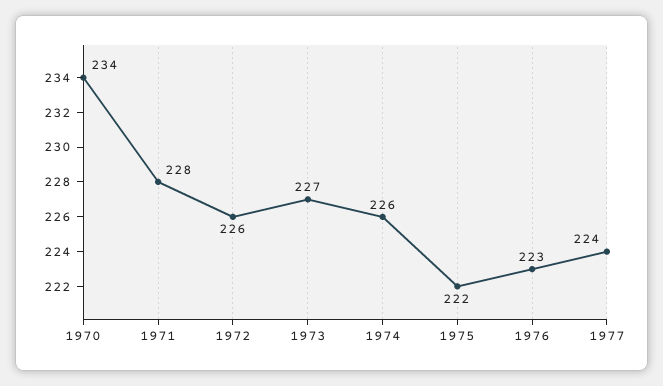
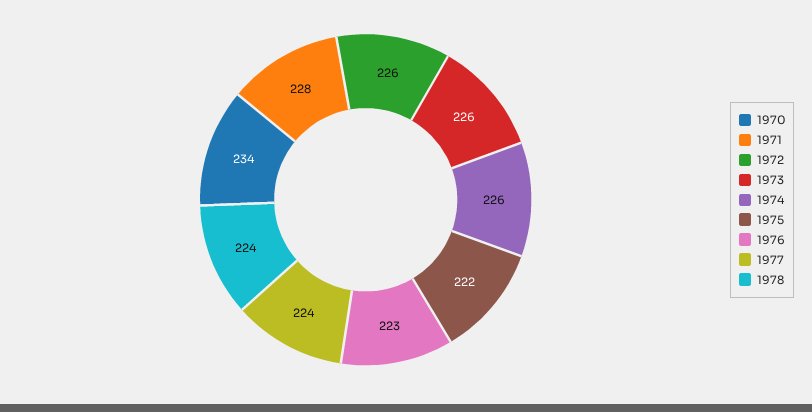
1973: 227 -> 226
1978: none -> 224

